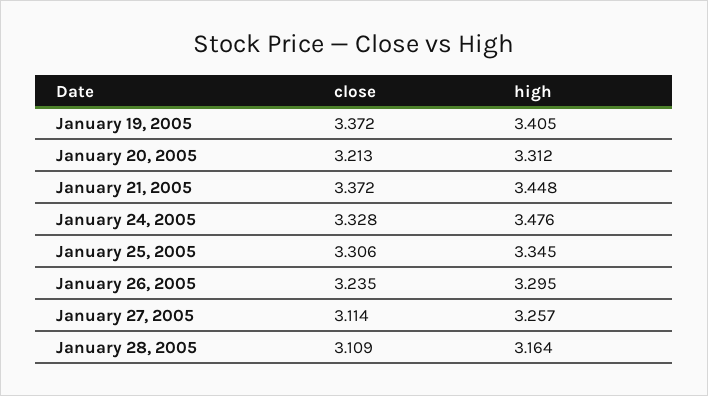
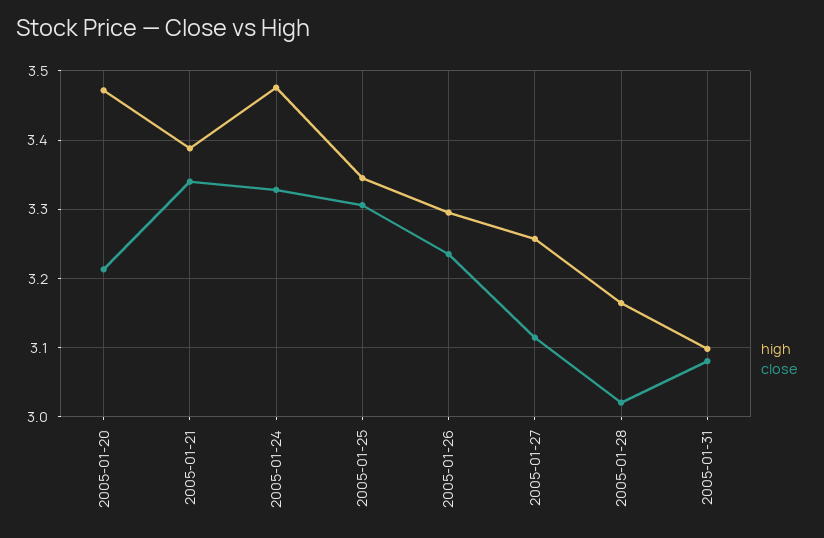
close, January 19, 2005: 3.372 -> none
high, January 19, 2005: 3.405 -> none
high, January 20, 2005: 3.312 -> 3.47
close, January 21, 2005: 3.372 -> 3.34
high, January 21, 2005: 3.448 -> 3.39
close, January 28, 2005: 3.109 -> 3.02
high, 2005-01-31: none -> 3.1
close, 2005-01-31: none -> 3.08

